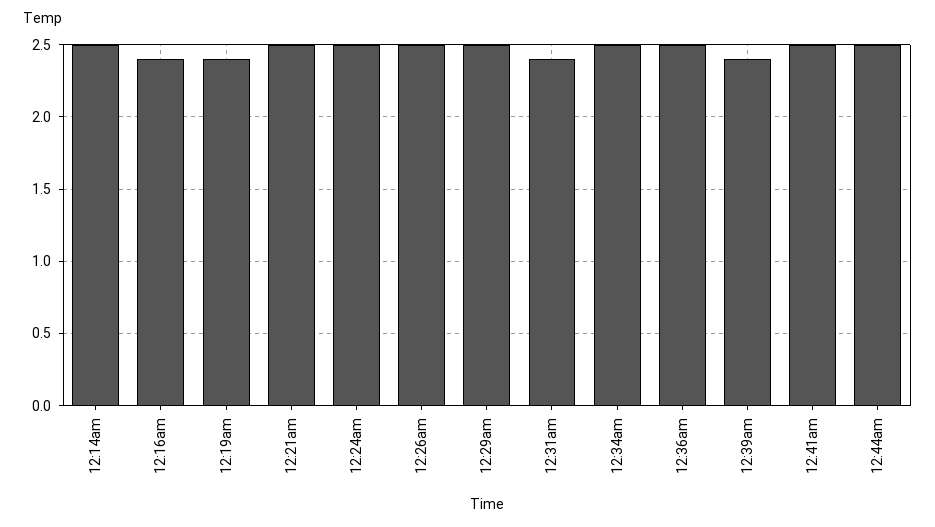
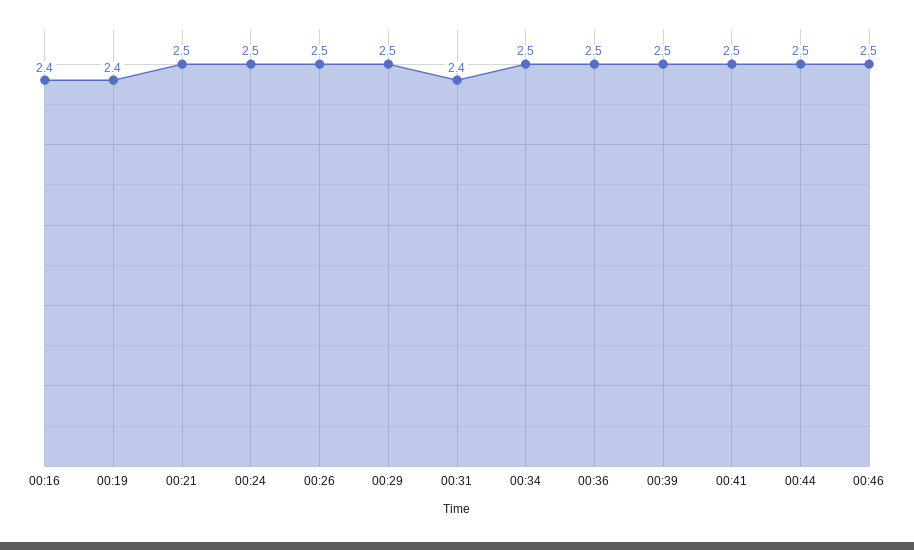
12:14am: 2.5 -> none
12:39am: 2.4 -> 2.5
00:46: none -> 2.5

